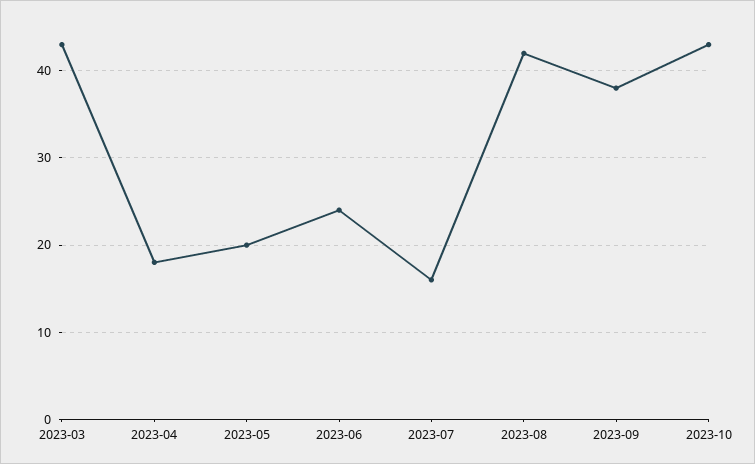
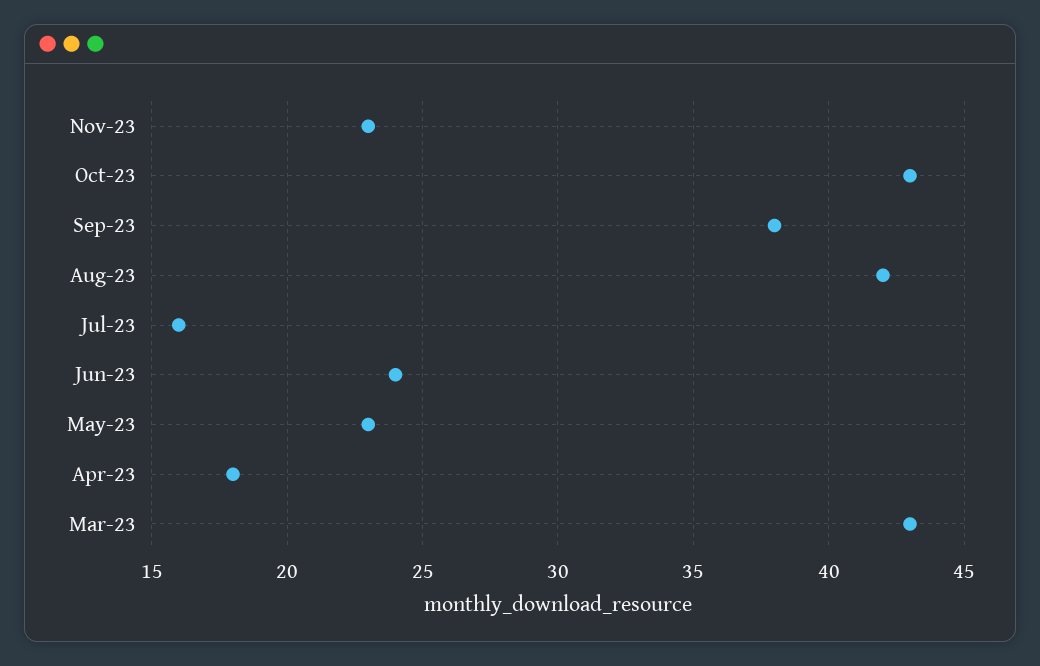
2023-05: 20 -> 23
Nov-23: none -> 23

